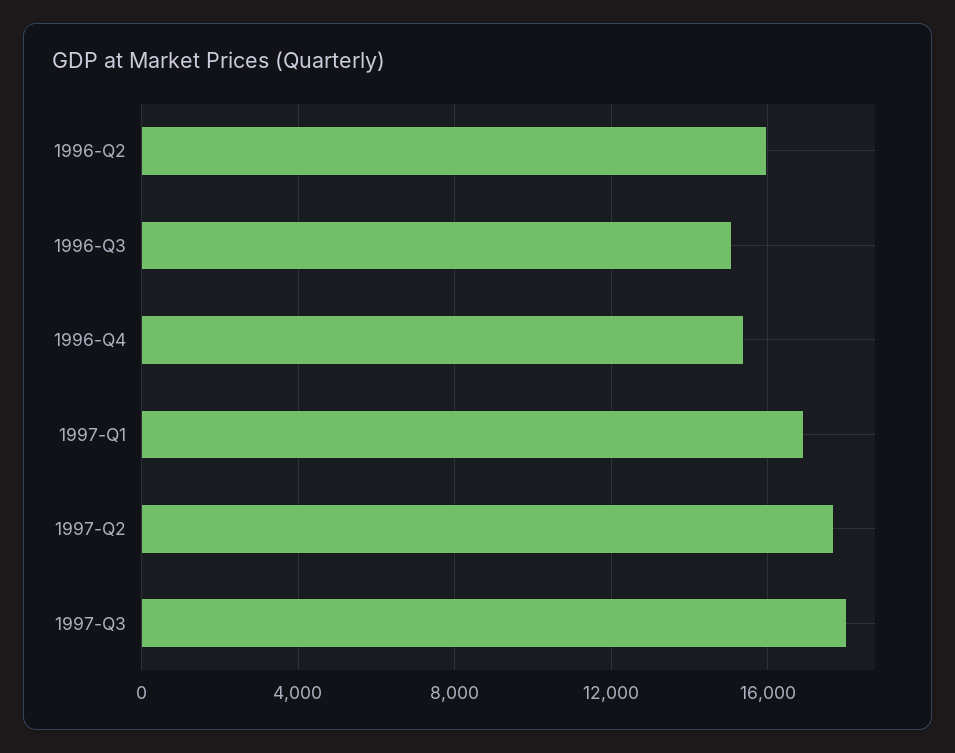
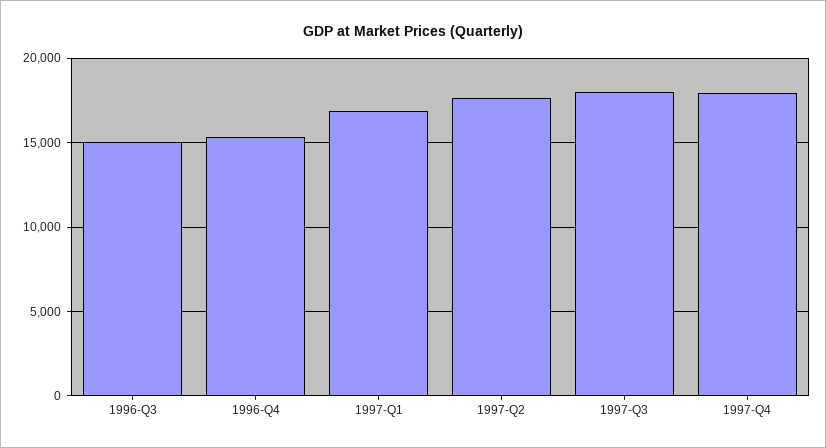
1996-Q2: 16000 -> none
1997-Q4: none -> 18000

